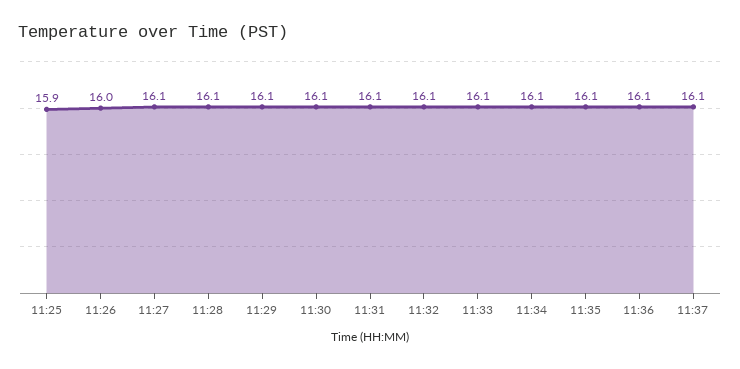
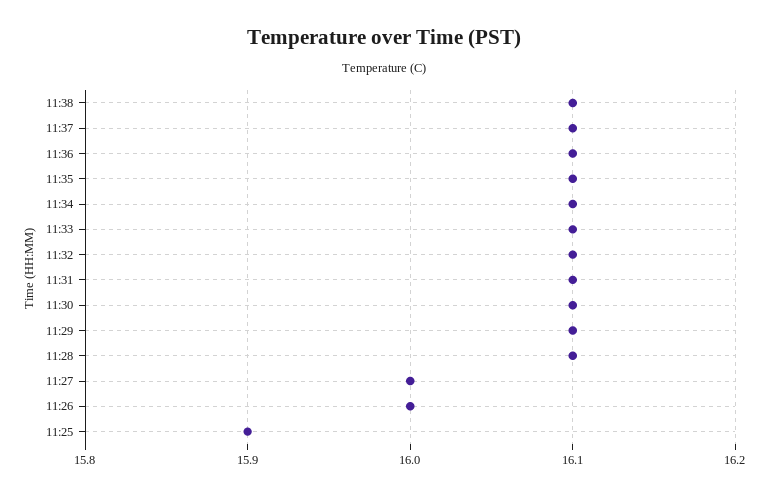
11:27: 16.1 -> 16
11:38: none -> 16.1

